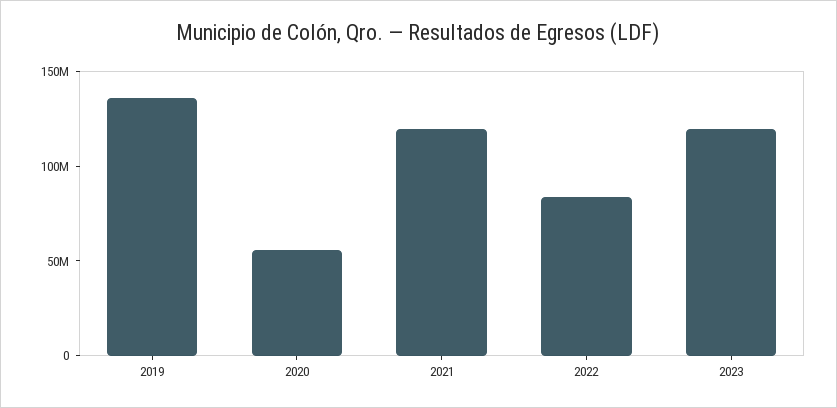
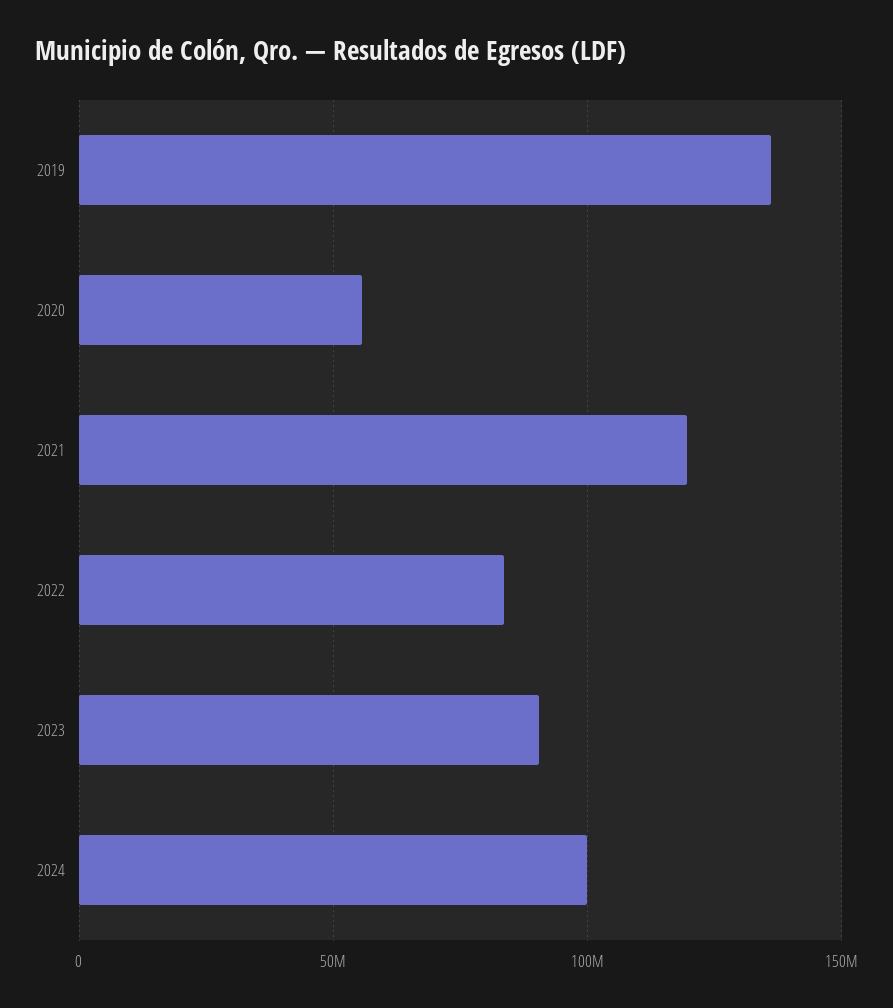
2023: 120000000 -> 90000000
2024: none -> 100000000

